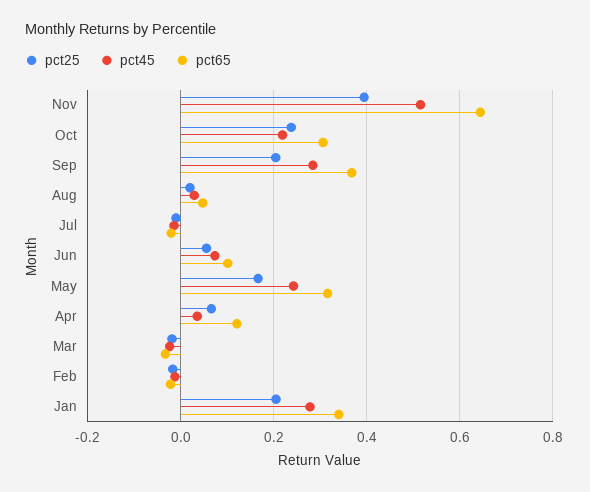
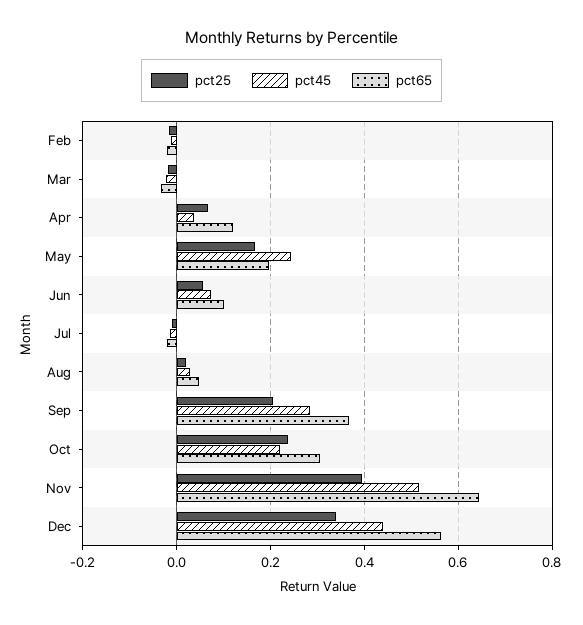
pct65, May: 0.32 -> 0.2
pct25, Jan: 0.2 -> none
pct45, Jan: 0.28 -> none
pct65, Jan: 0.34 -> none
pct25, Dec: none -> 0.34
pct45, Dec: none -> 0.44
pct65, Dec: none -> 0.56

